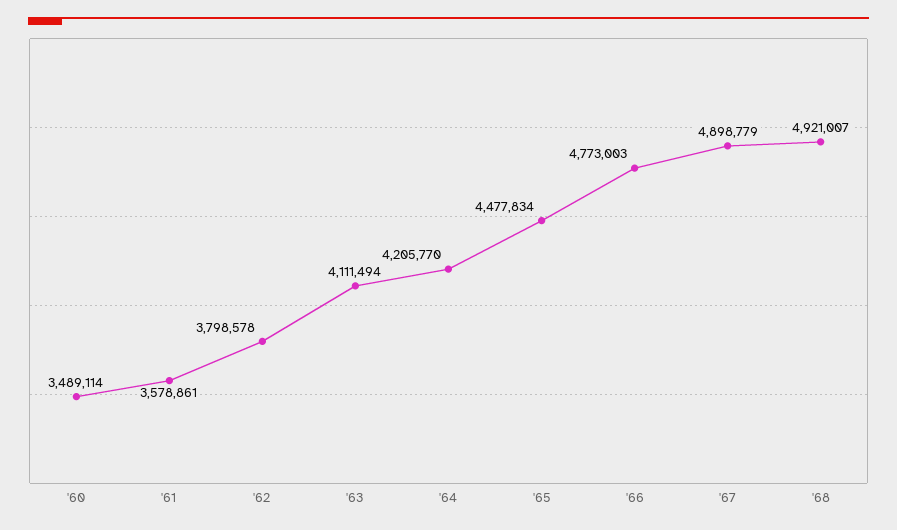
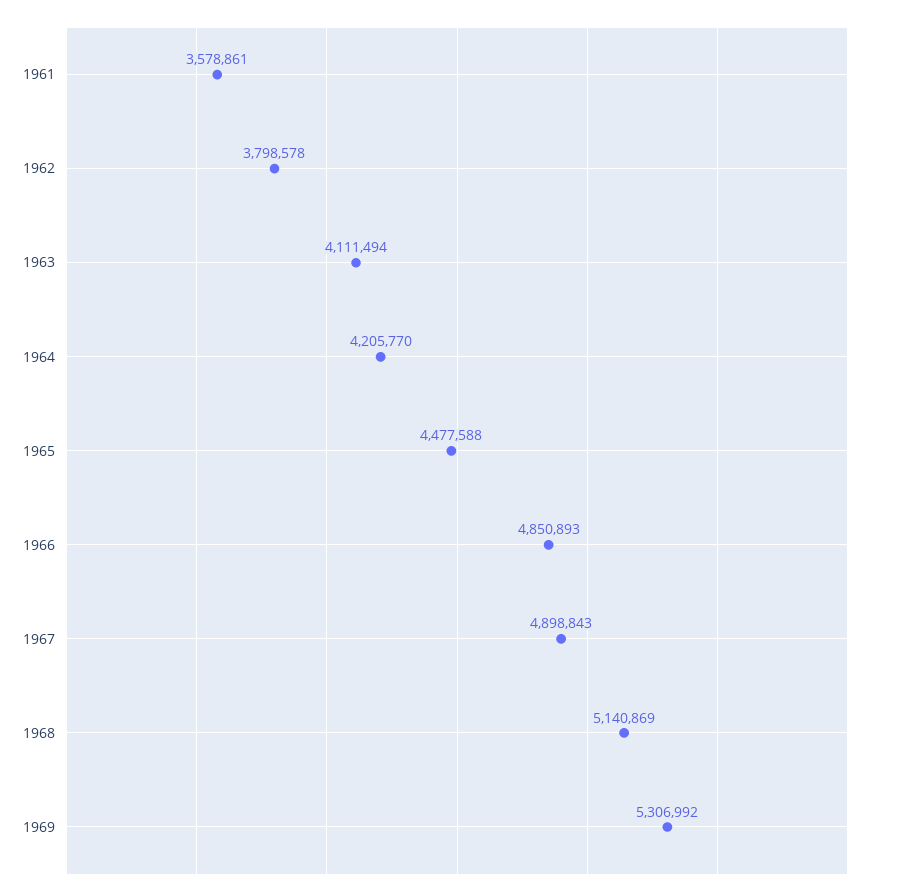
'60: 3489114 -> none
'65: 4477834 -> 4477588
'66: 4773003 -> 4850893
'67: 4898779 -> 4898843
'68: 4921007 -> 5140869
1969: none -> 5306992

